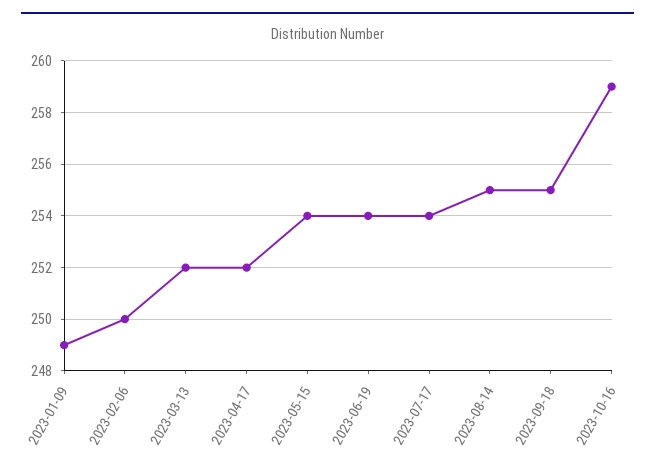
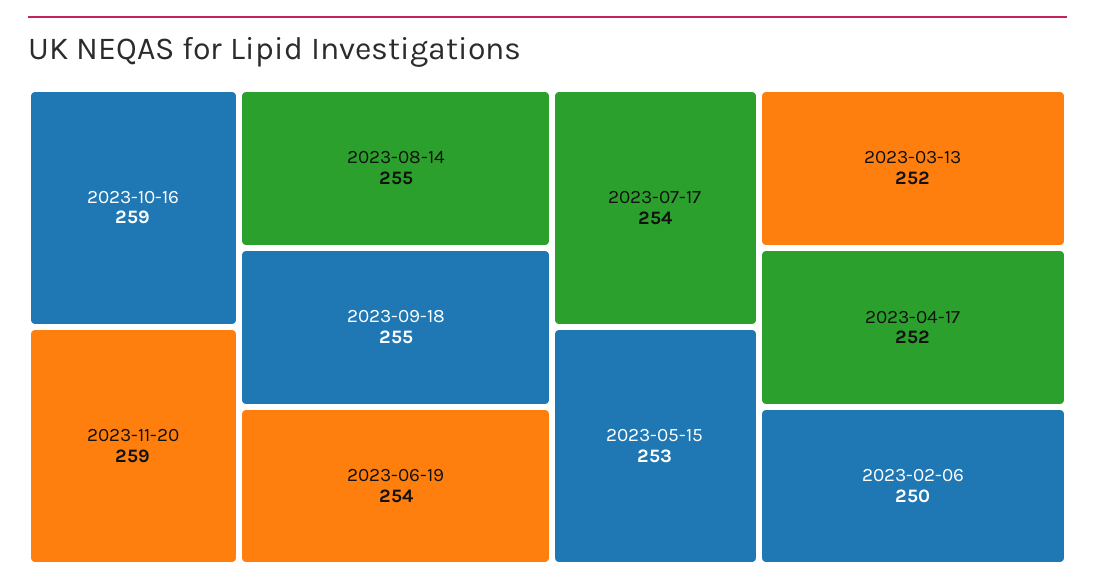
2023-01-09: 249 -> none
2023-05-15: 254 -> 253
2023-11-20: none -> 259

